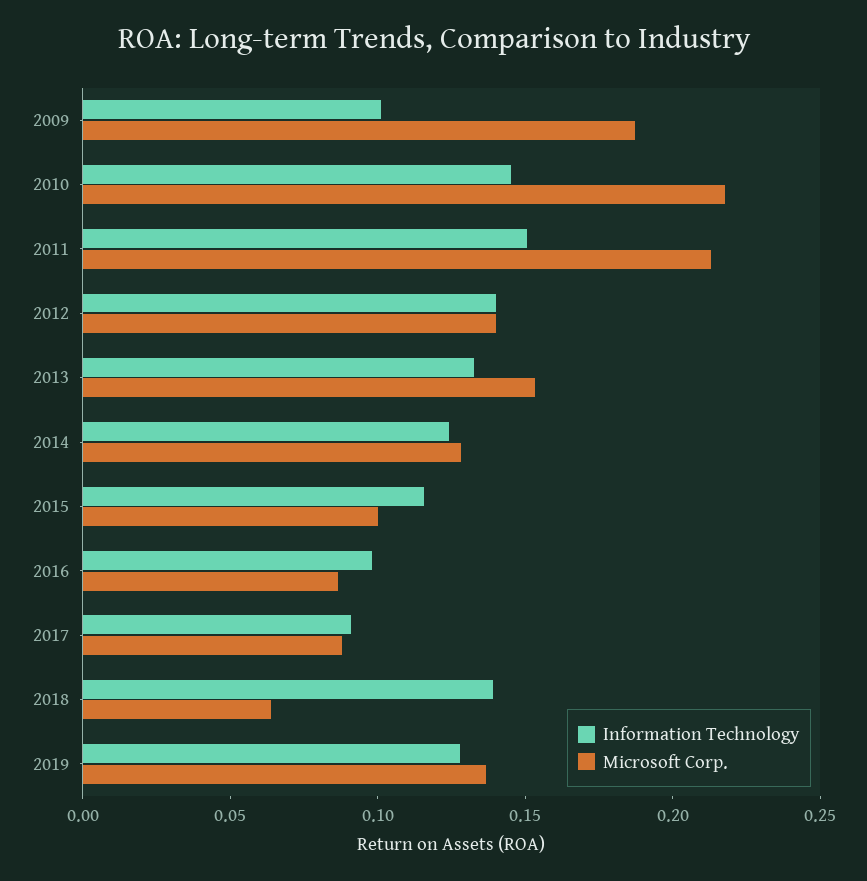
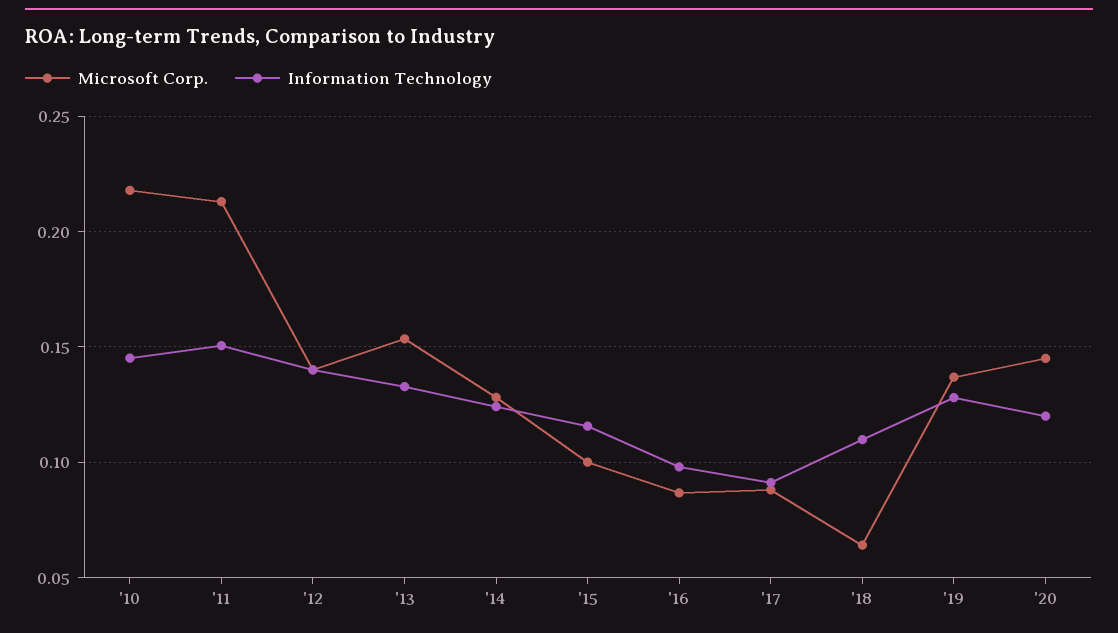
Information Technology, 2009: 0.1 -> none
Microsoft Corp., 2009: 0.19 -> none
Information Technology, 2018: 0.14 -> 0.11
Microsoft Corp., '20: none -> 0.145
Information Technology, '20: none -> 0.12

